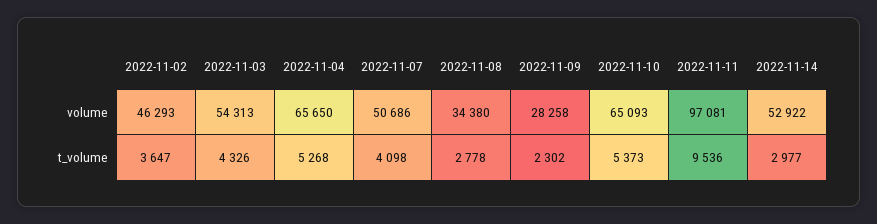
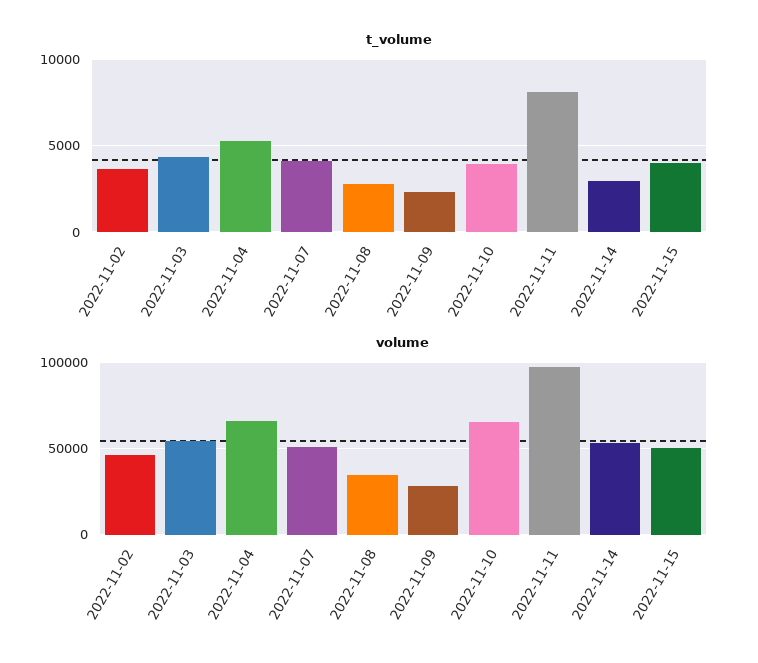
t_volume, 2022-11-10: 5373 -> 4000
t_volume, 2022-11-11: 9536 -> 8000
t_volume, 2022-11-15: none -> 4000
volume, 2022-11-15: none -> 50000

